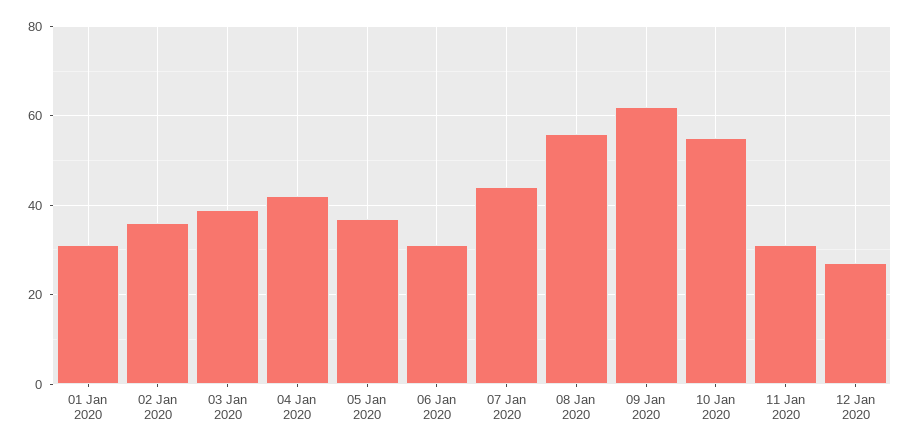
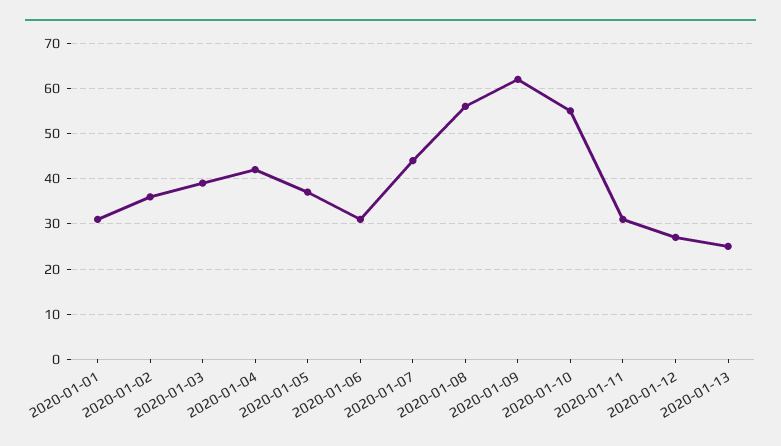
2020-01-13: none -> 25

